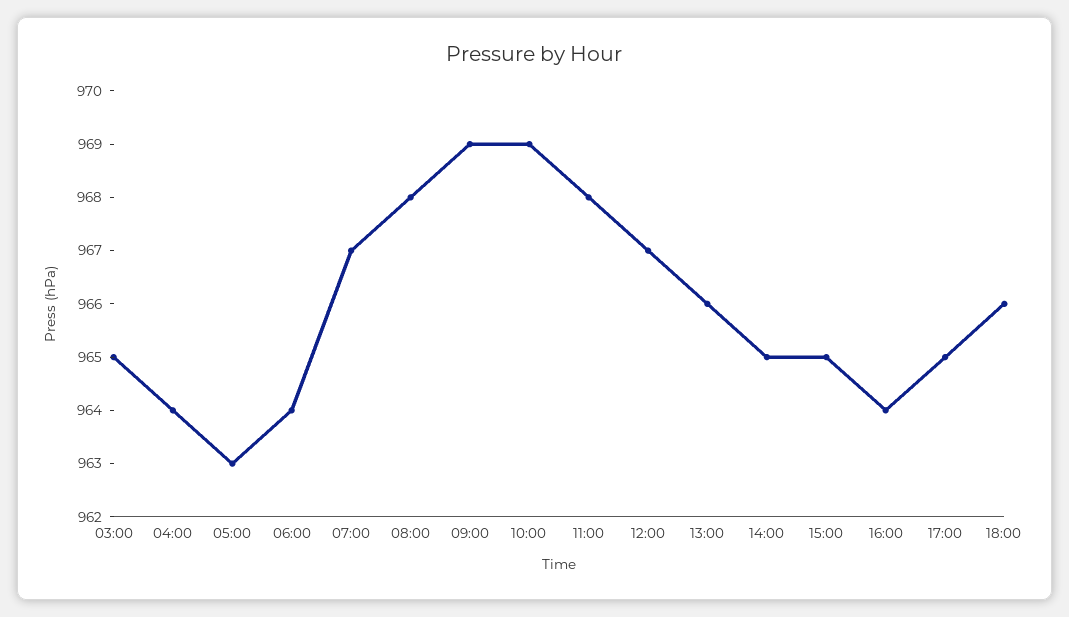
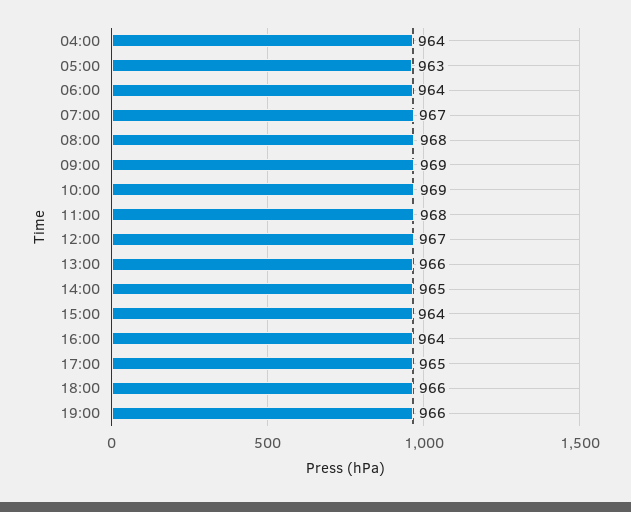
03:00: 965 -> none
15:00: 965 -> 964
19:00: none -> 966

